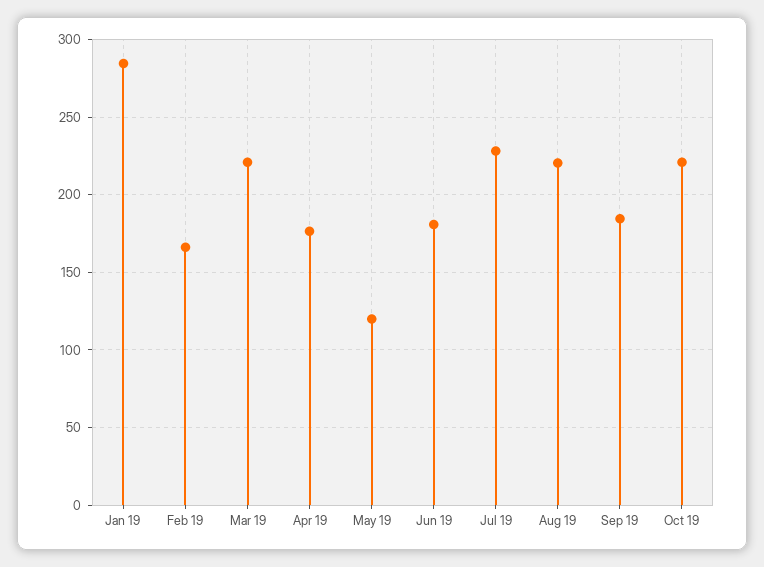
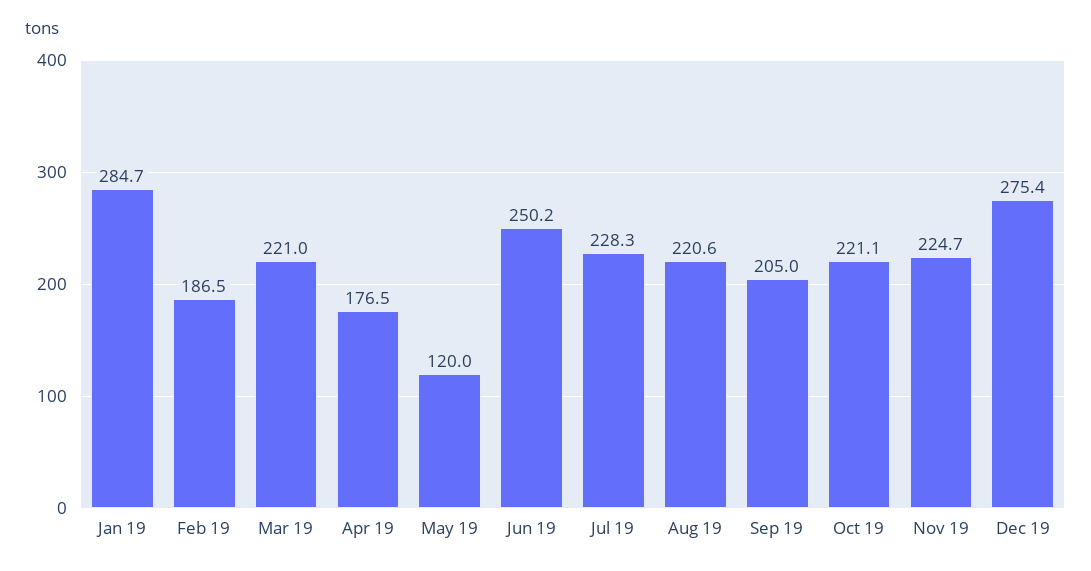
Feb 19: 165 -> 186.5
Jun 19: 180 -> 250.2
Sep 19: 185 -> 205
Nov 19: none -> 224.7
Dec 19: none -> 275.4

